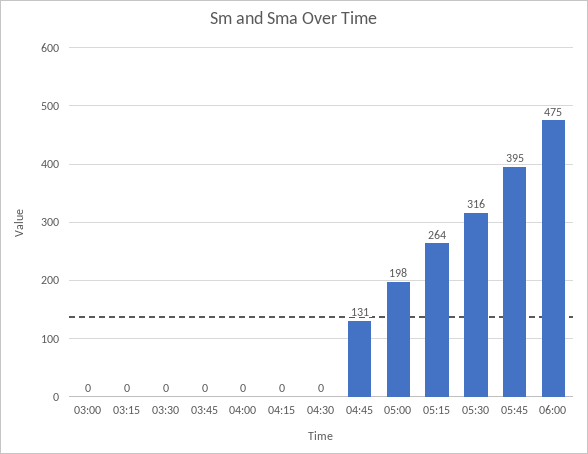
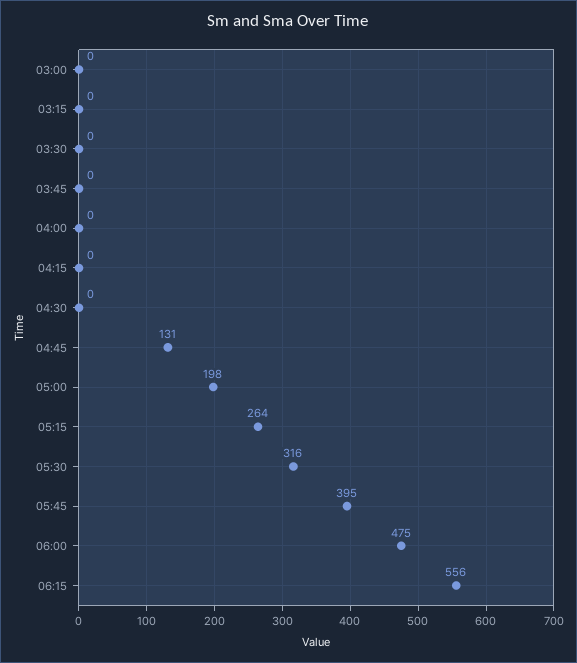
06:15: none -> 556

